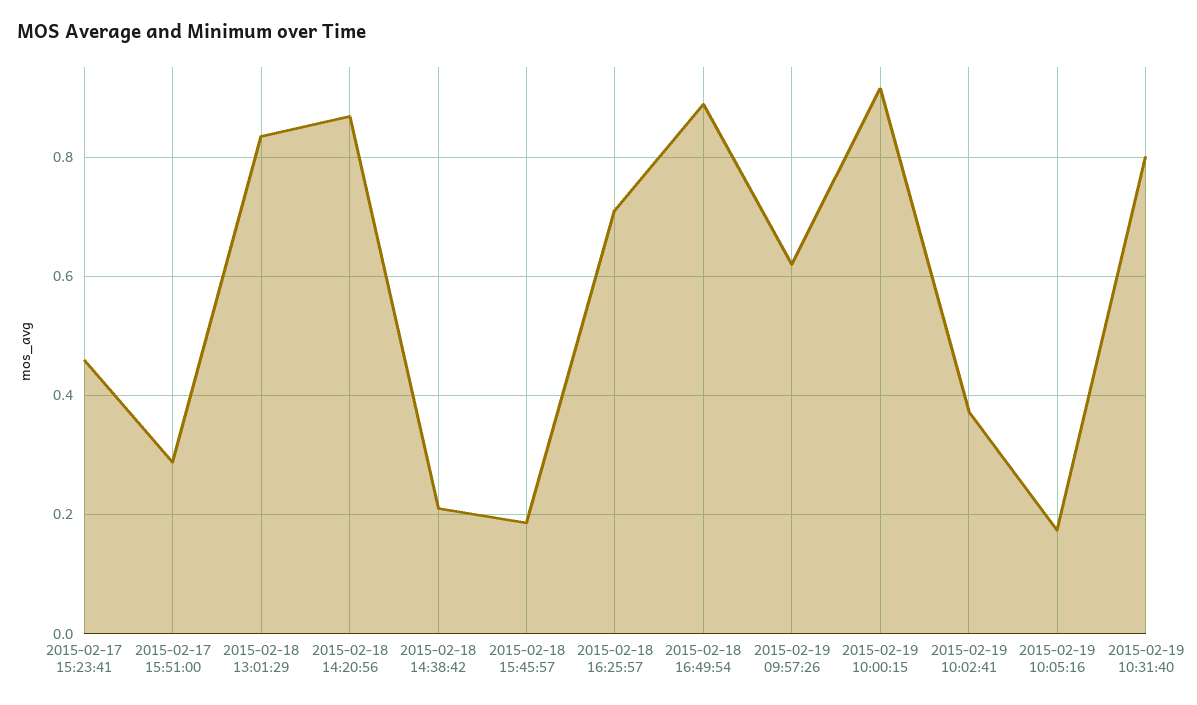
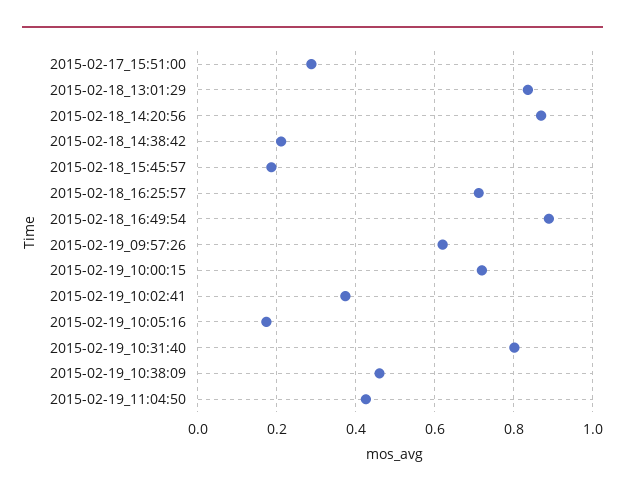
2015-02-17 15:23:41: 0.46 -> none
2015-02-19 10:00:15: 0.92 -> 0.72
2015-02-19_10:38:09: none -> 0.46
2015-02-19_11:04:50: none -> 0.42

